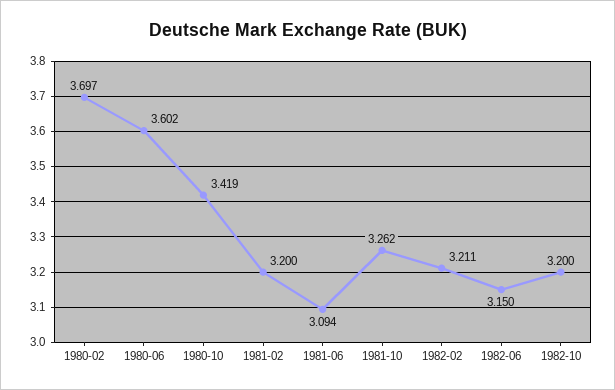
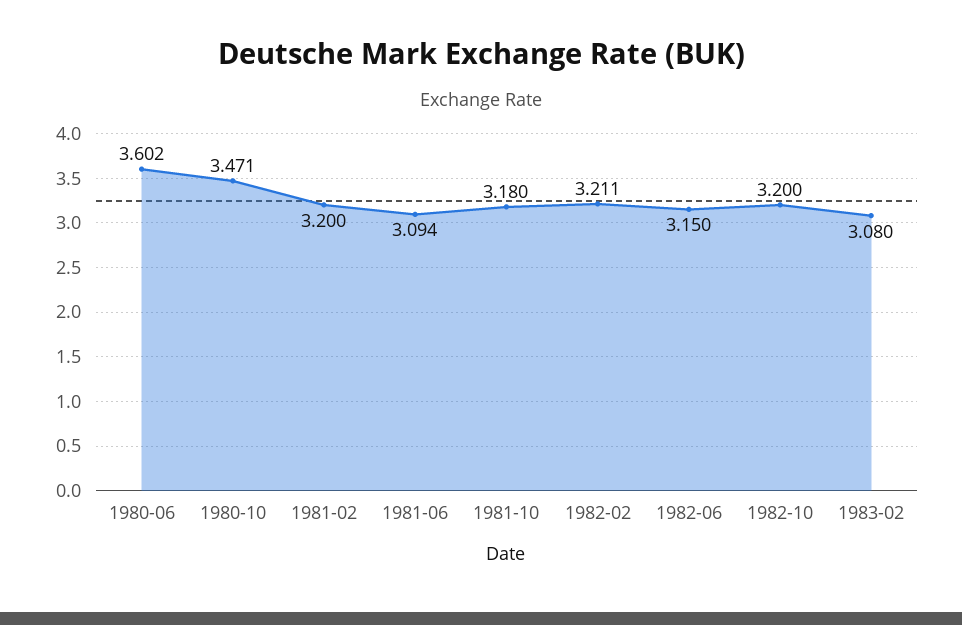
1980-02: 3.697 -> none
1980-10: 3.419 -> 3.471
1981-10: 3.262 -> 3.18
1983-02: none -> 3.08

